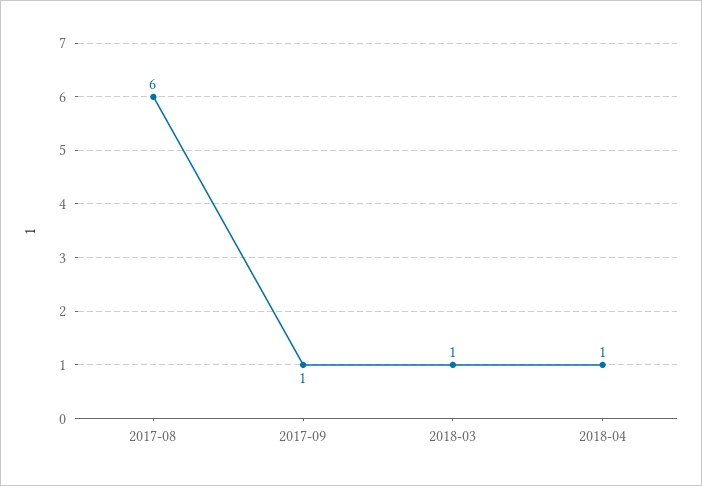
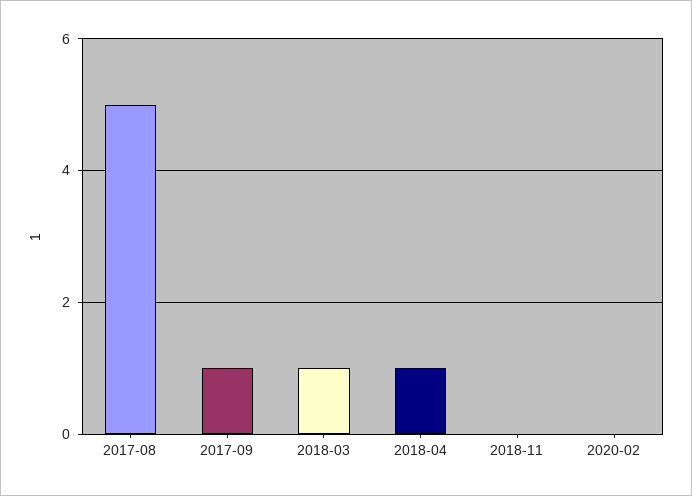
2017-08: 6 -> 5
2018-11: none -> 0
2020-02: none -> 0

